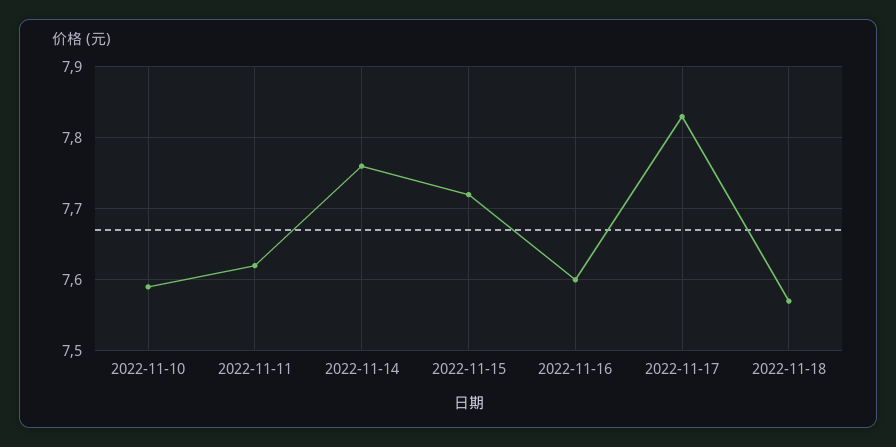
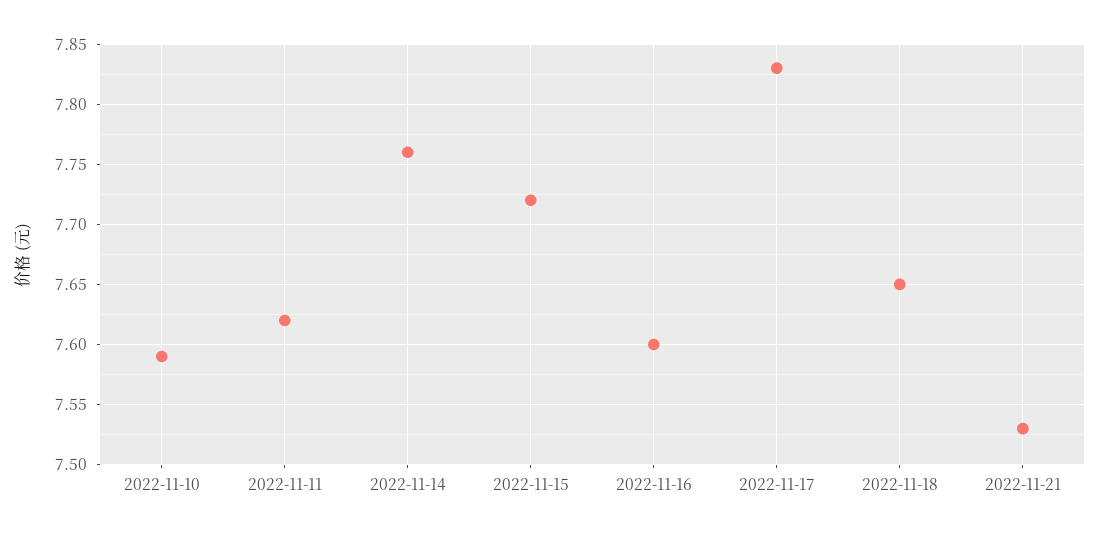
2022-11-18: 7.57 -> 7.65
2022-11-21: none -> 7.53

